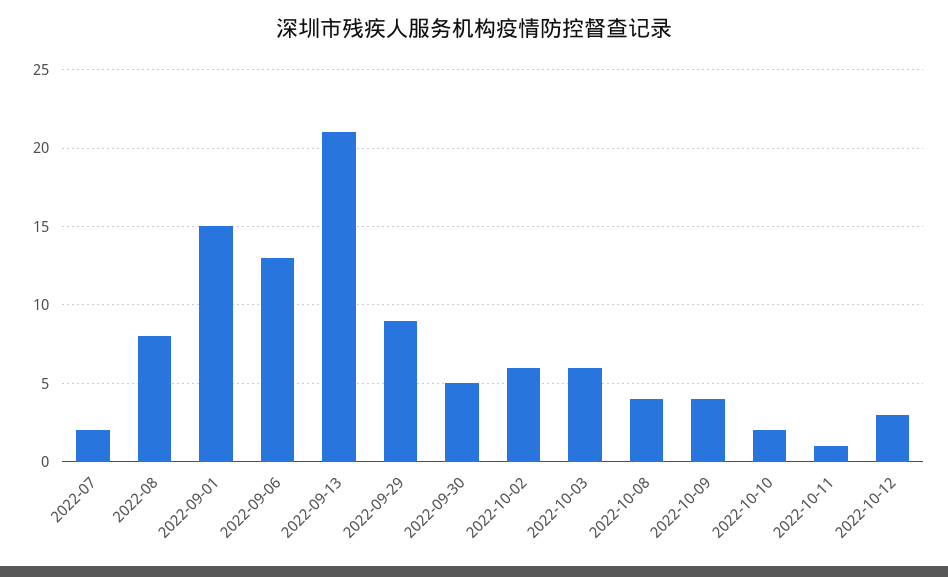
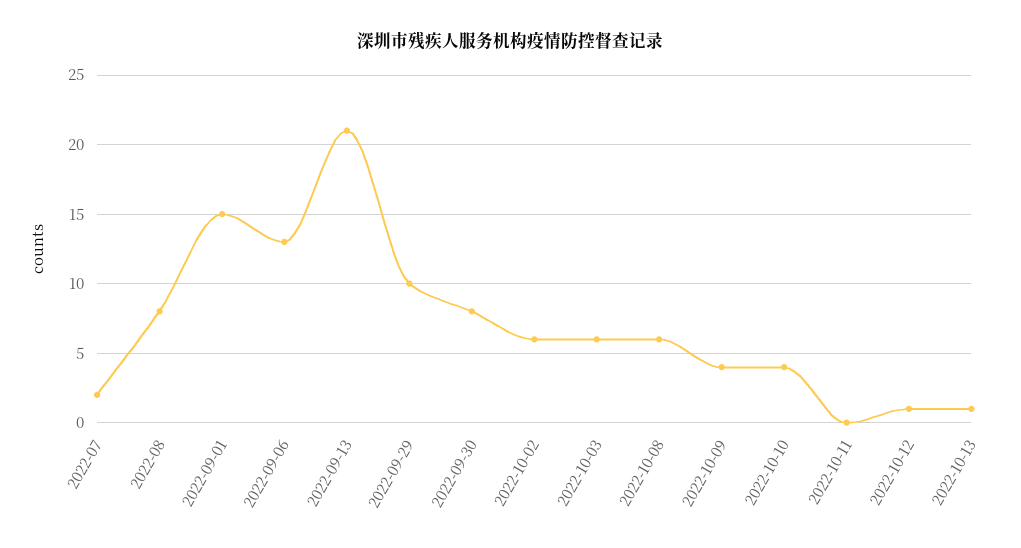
2022-09-29: 9 -> 10
2022-09-30: 5 -> 8
2022-10-08: 4 -> 6
2022-10-10: 2 -> 4
2022-10-11: 1 -> 0
2022-10-12: 3 -> 1
2022-10-13: none -> 1

